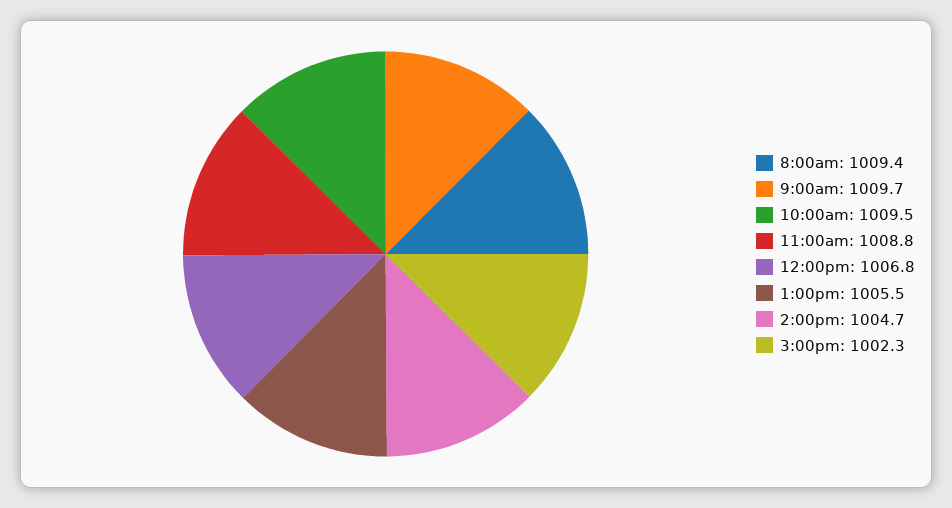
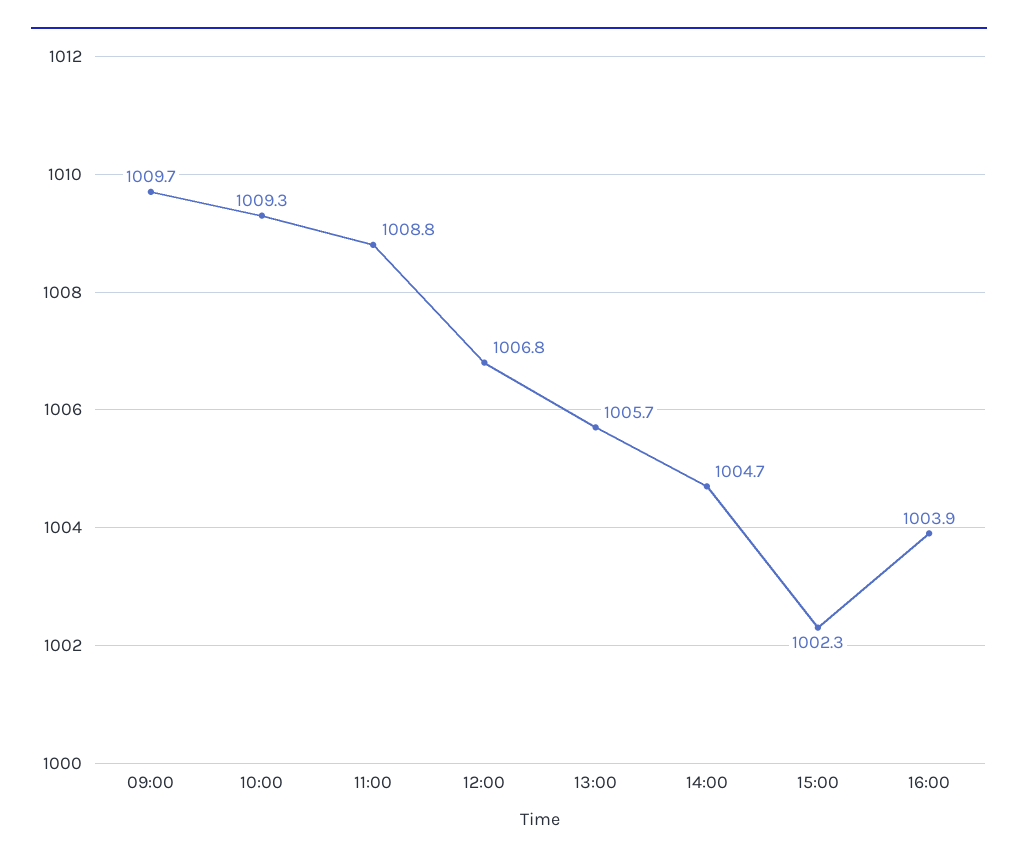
8:00am: 1009.4 -> none
10:00am: 1009.5 -> 1009.3
1:00pm: 1005.5 -> 1005.7
16:00: none -> 1003.9

